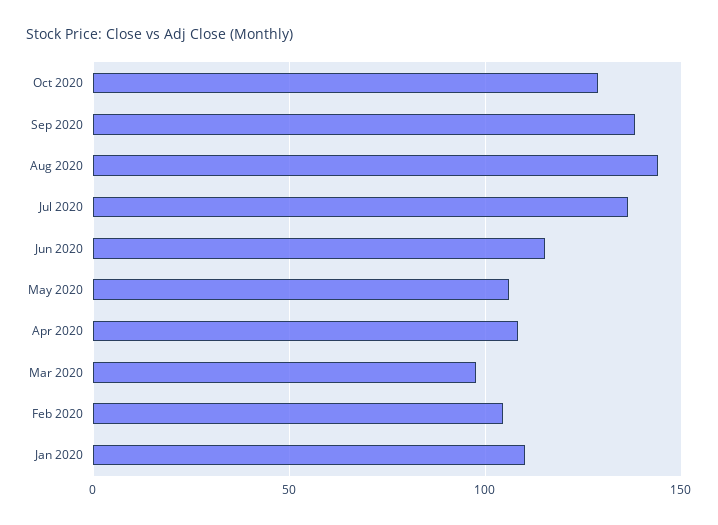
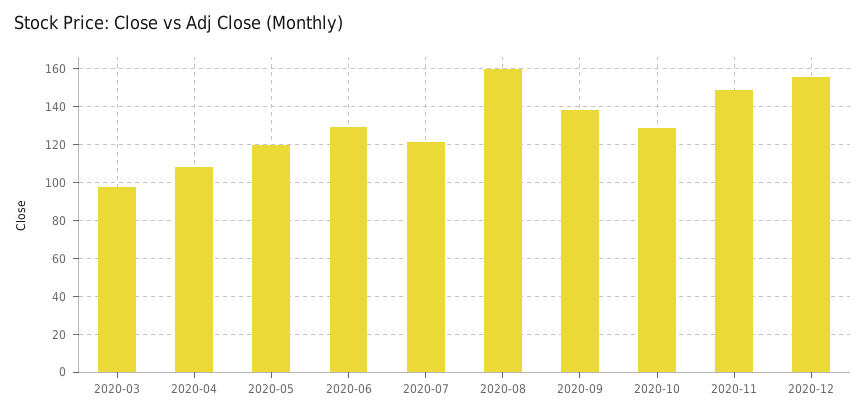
Aug 2020: 145 -> 160
Jul 2020: 135 -> 120
Jun 2020: 115 -> 130
May 2020: 105 -> 120
Feb 2020: 105 -> none
Jan 2020: 110 -> none
2020-11: none -> 150
2020-12: none -> 155

